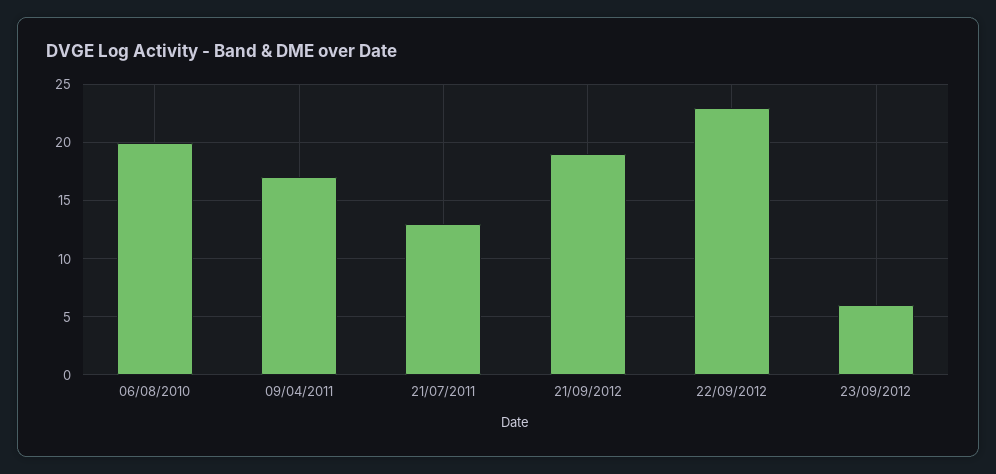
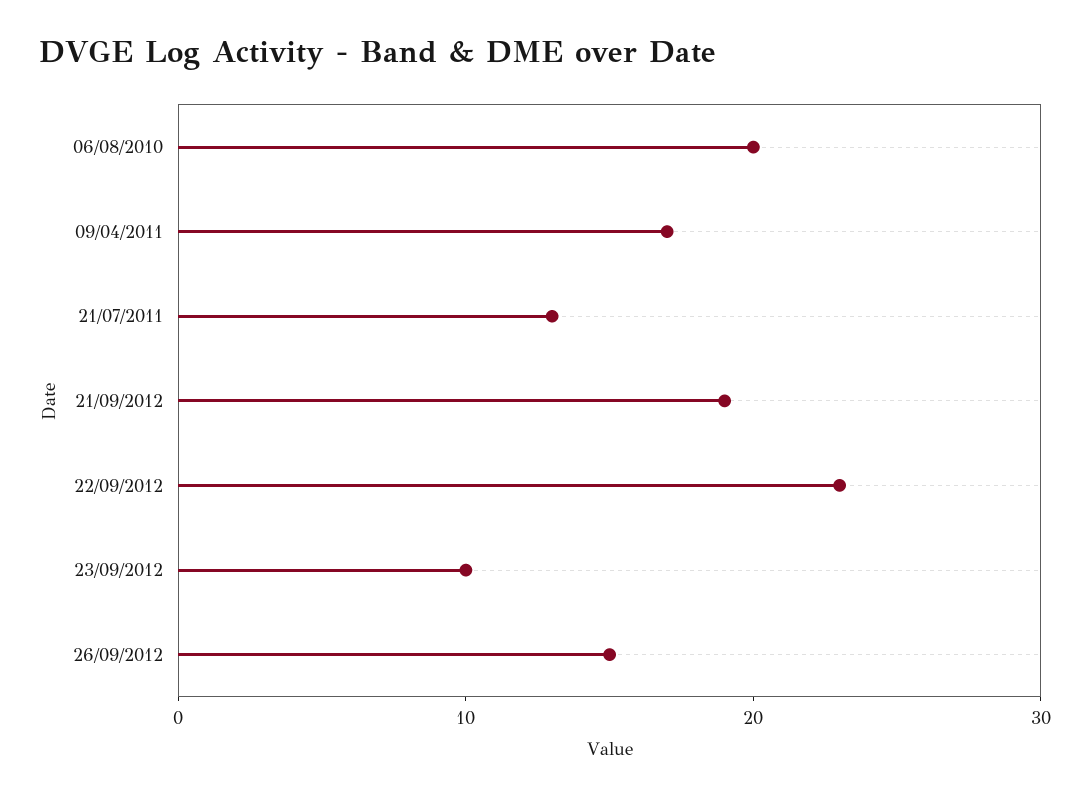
23/09/2012: 6 -> 10
26/09/2012: none -> 15

